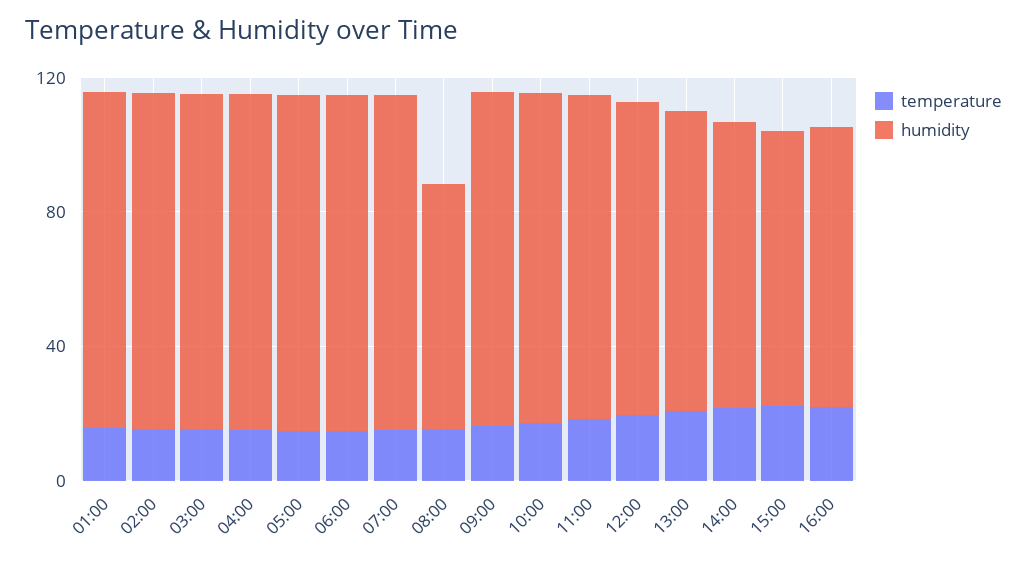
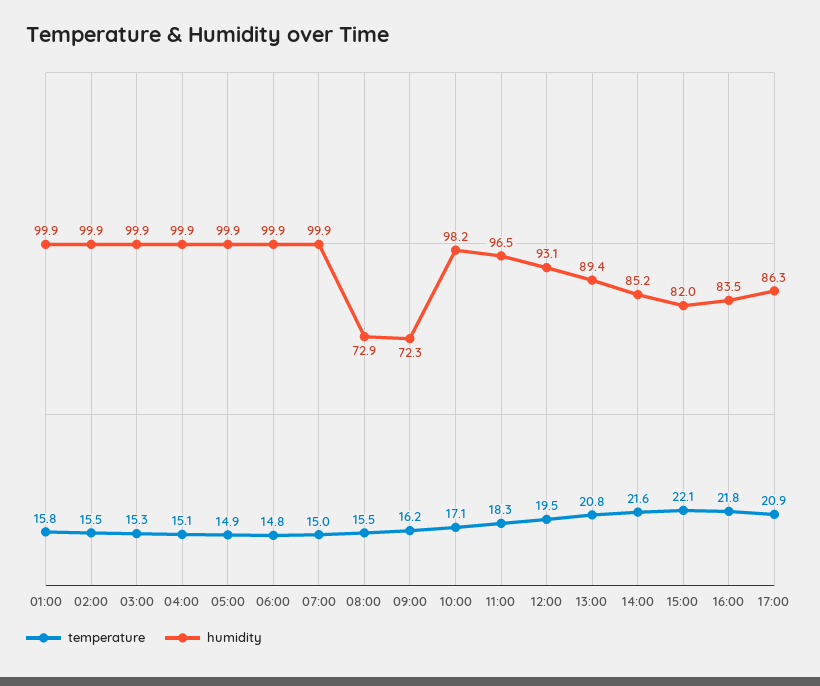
humidity, 09:00: 100 -> 72.3
temperature, 17:00: none -> 20.9
humidity, 17:00: none -> 86.3

